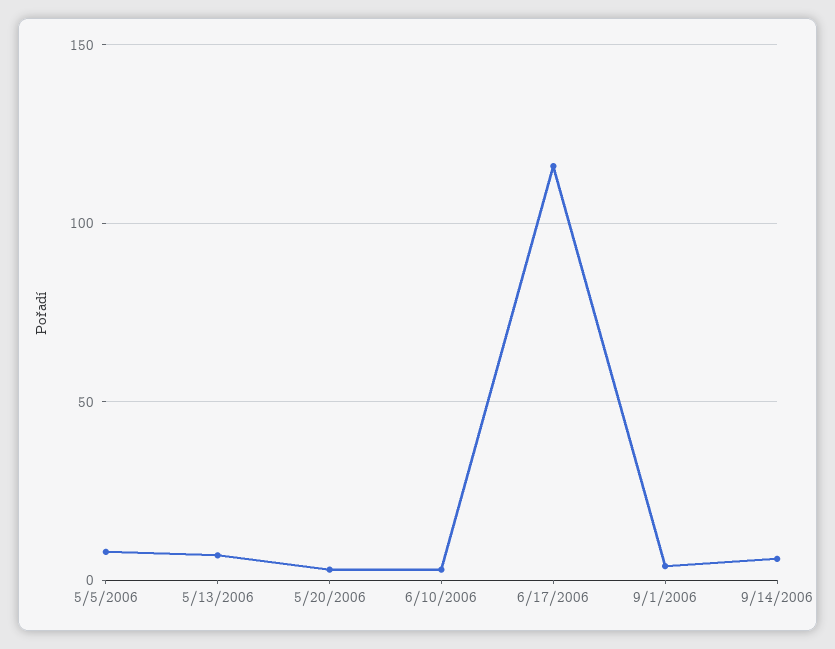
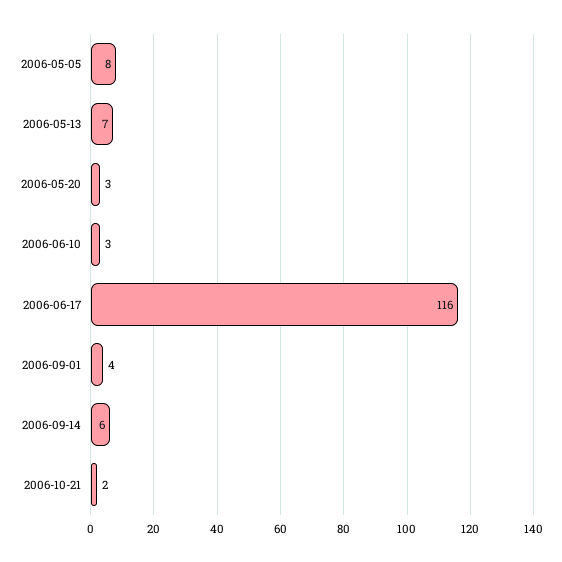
2006-10-21: none -> 2

